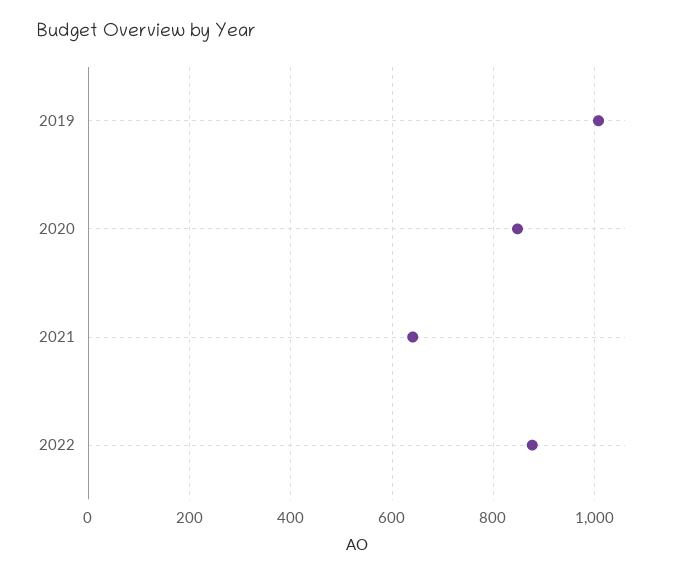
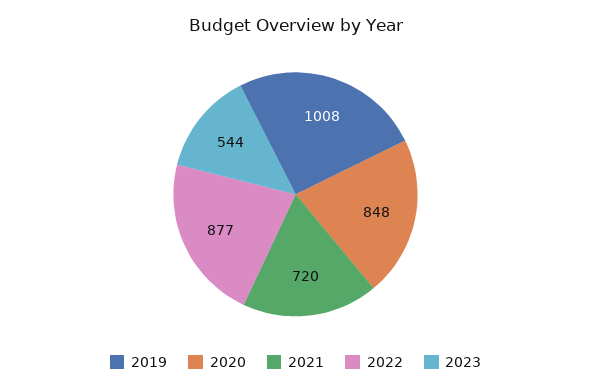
2021: 640 -> 720
2023: none -> 544

